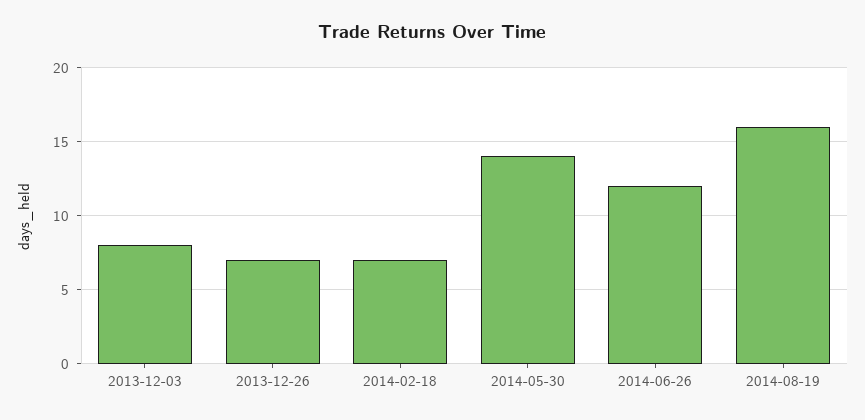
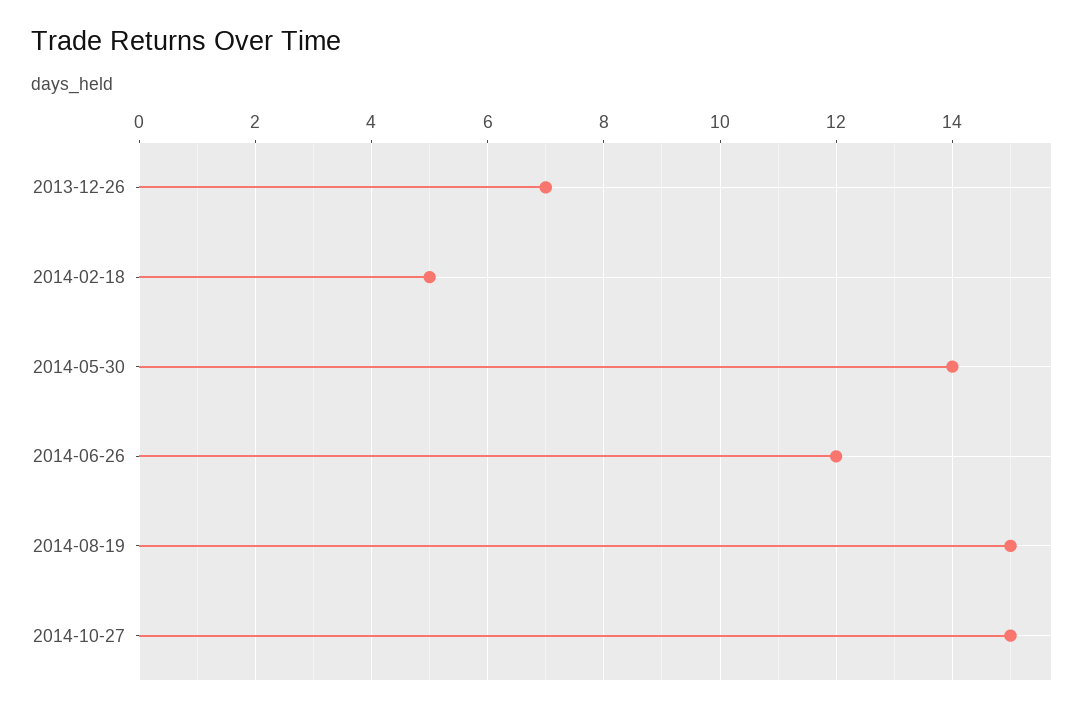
2013-12-03: 8 -> none
2014-02-18: 7 -> 5
2014-08-19: 16 -> 15
2014-10-27: none -> 15

